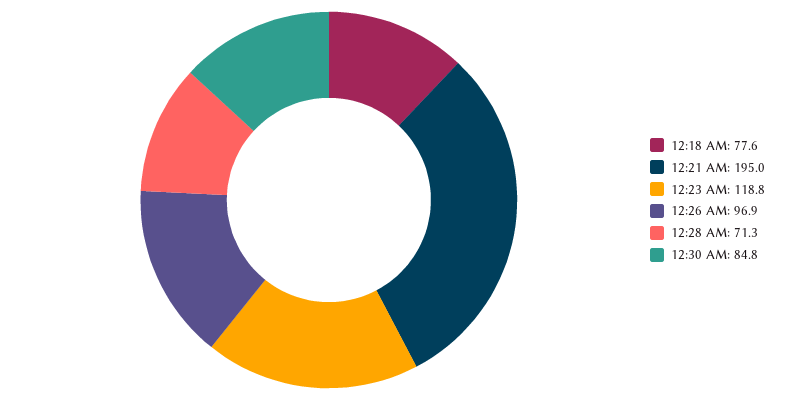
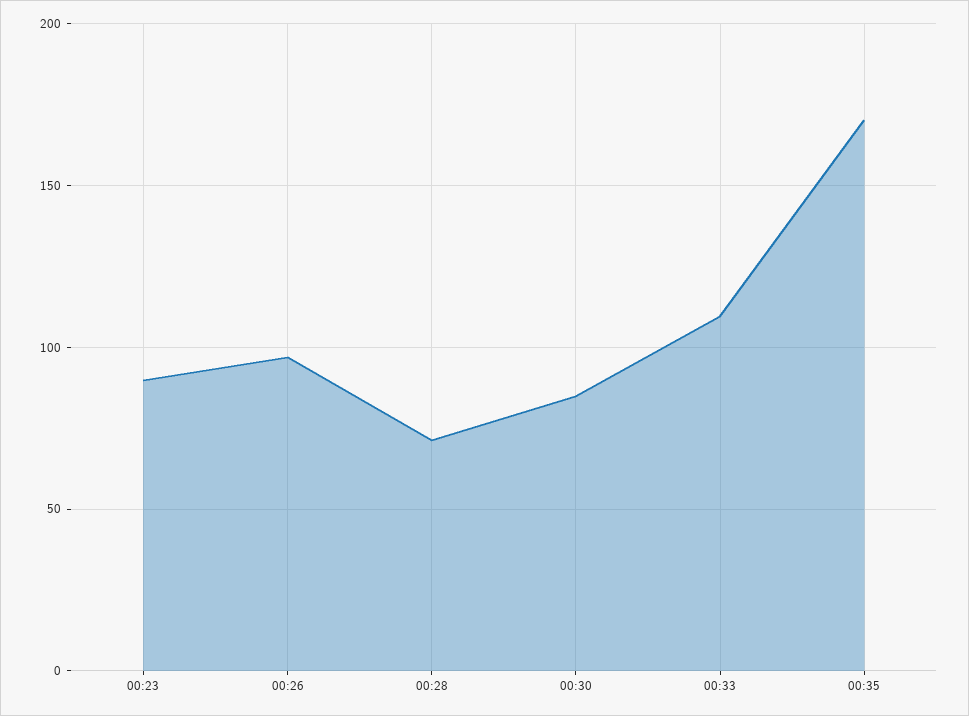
12:18 AM: 77.6 -> none
12:21 AM: 195 -> none
12:23 AM: 118.8 -> 90
00:33: none -> 110
00:35: none -> 170

